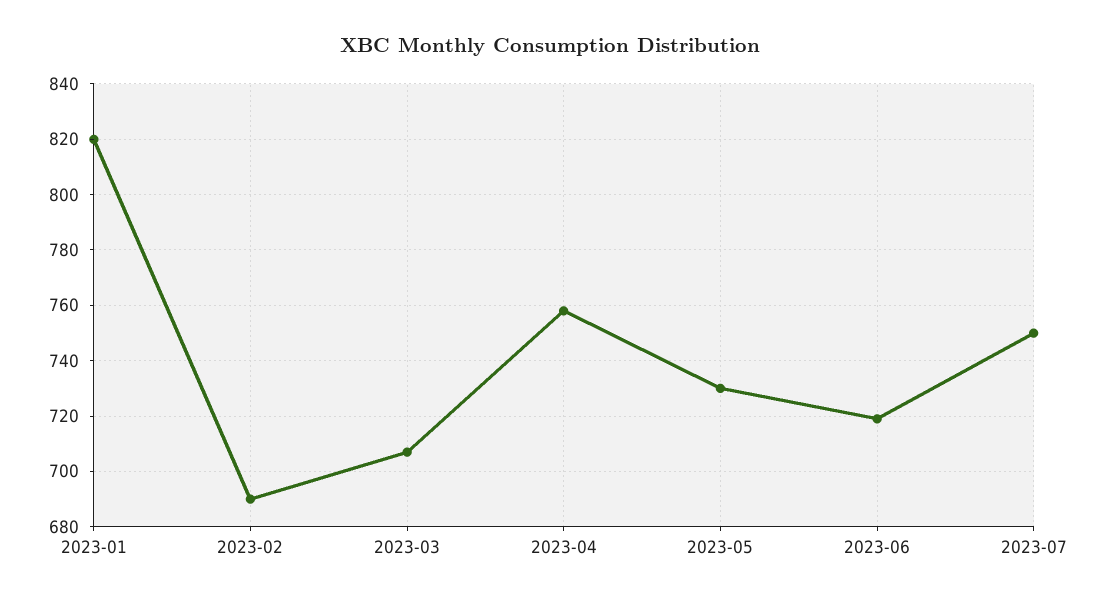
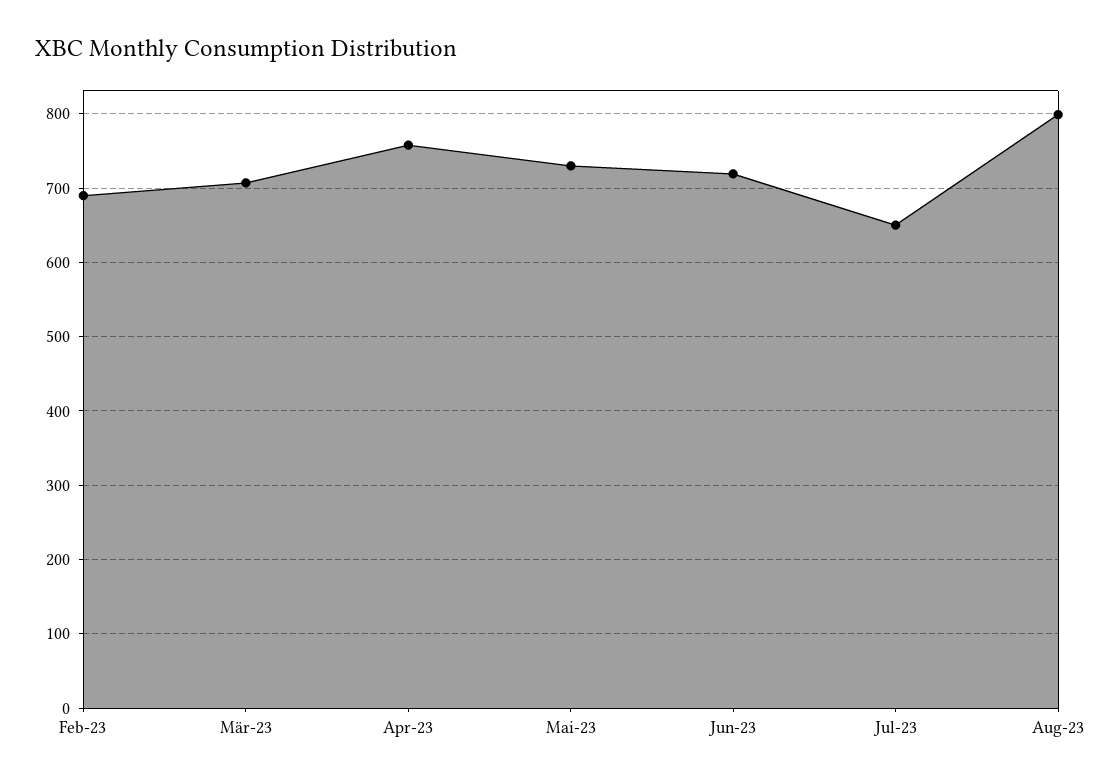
2023-01: 820 -> none
2023-07: 750 -> 650
Aug-23: none -> 800

